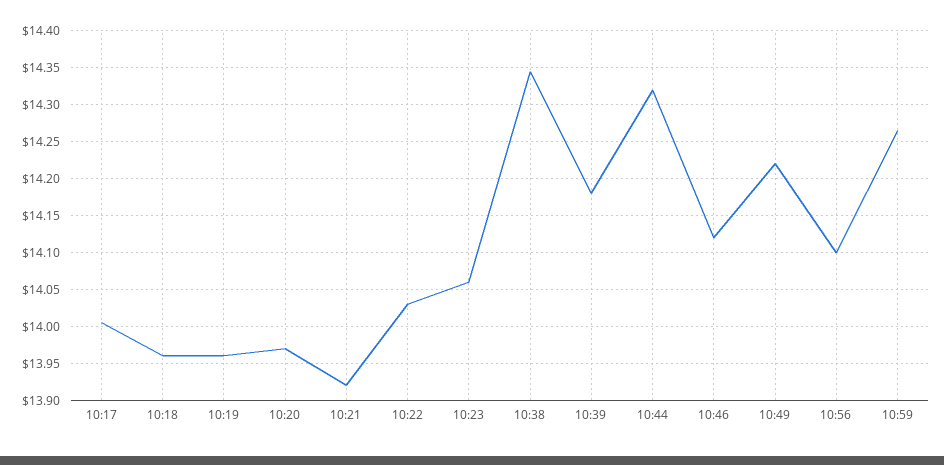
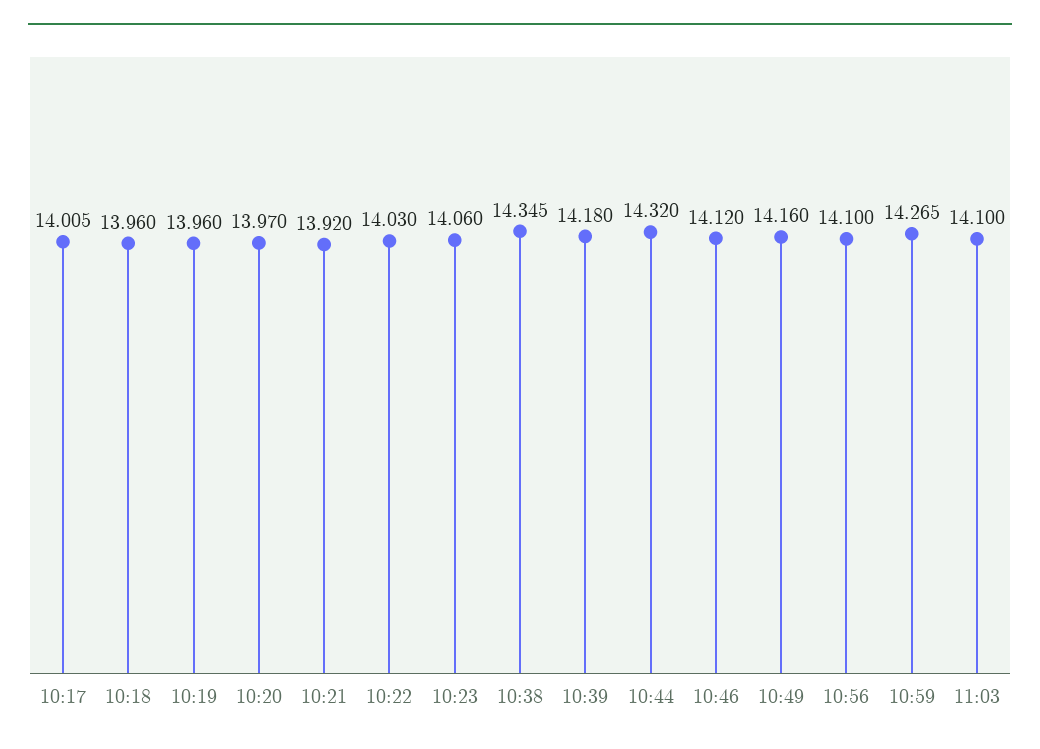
10:49: 14.22 -> 14.16
11:03: none -> 14.1

